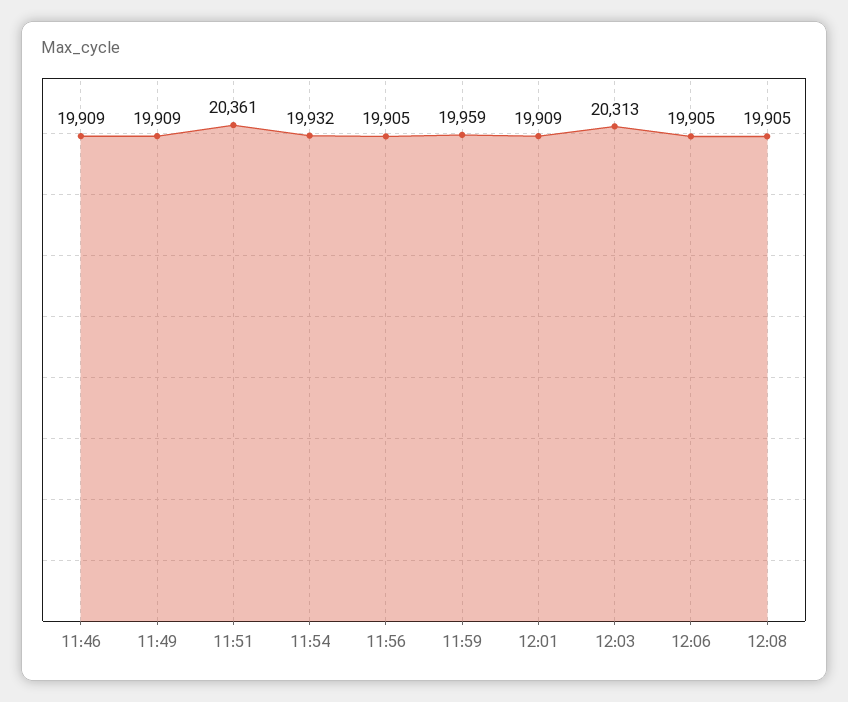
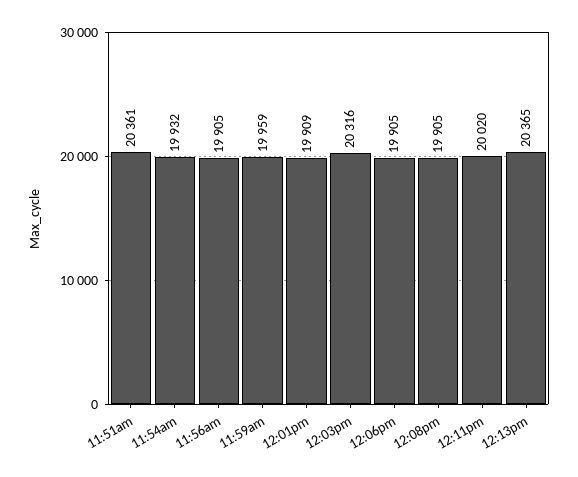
11:46: 19909 -> none
11:49: 19909 -> none
12:03: 20313 -> 20316
12:11pm: none -> 20020
12:13pm: none -> 20365

